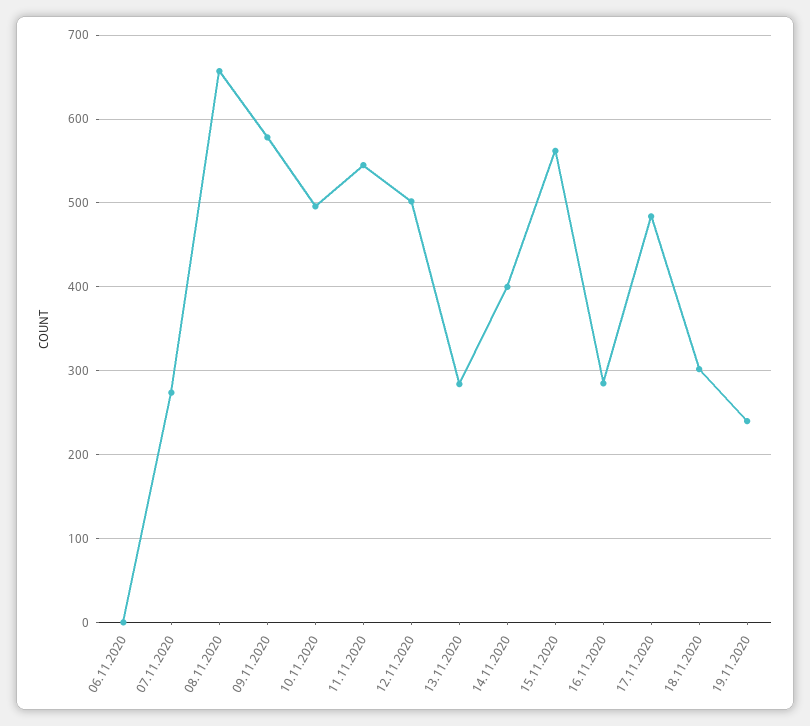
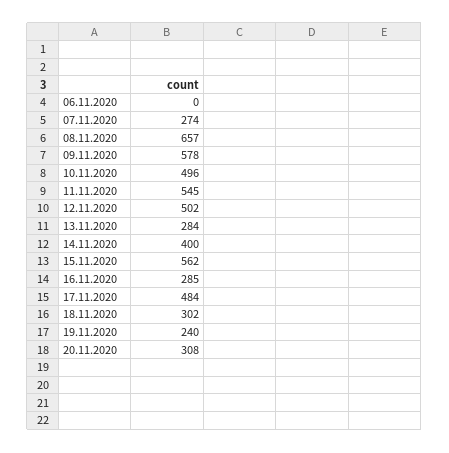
20.11.2020: none -> 308

